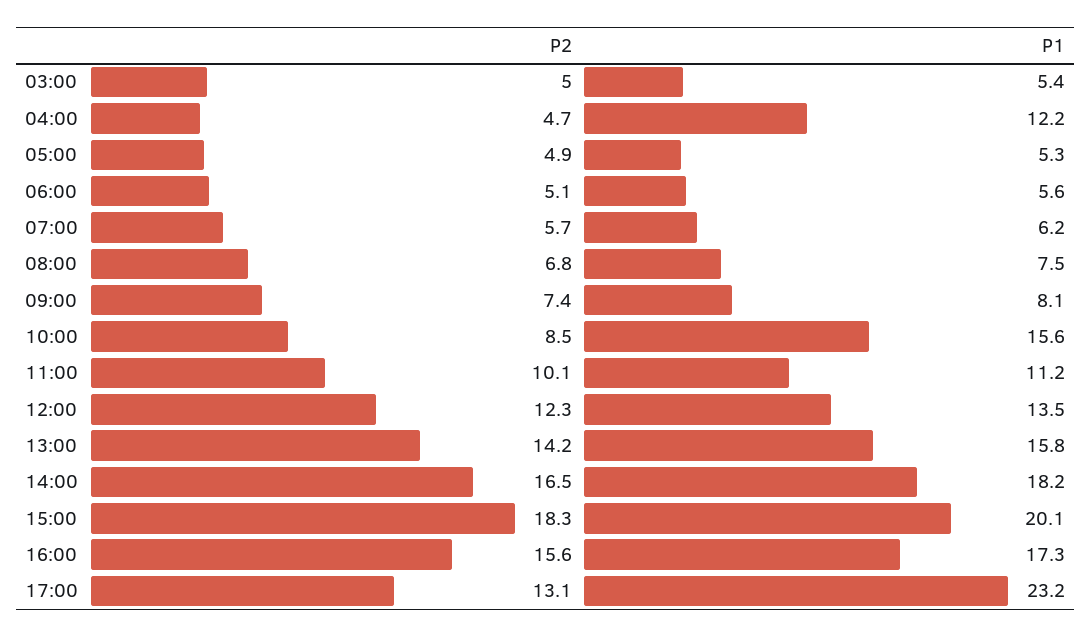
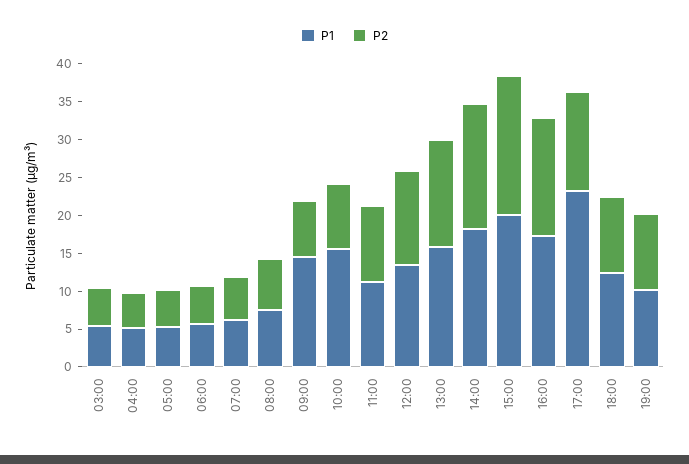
P1, 04:00: 12.2 -> 5
P1, 09:00: 8.1 -> 15
P1, 18:00: none -> 12.5
P2, 18:00: none -> 10
P1, 19:00: none -> 10
P2, 19:00: none -> 10

